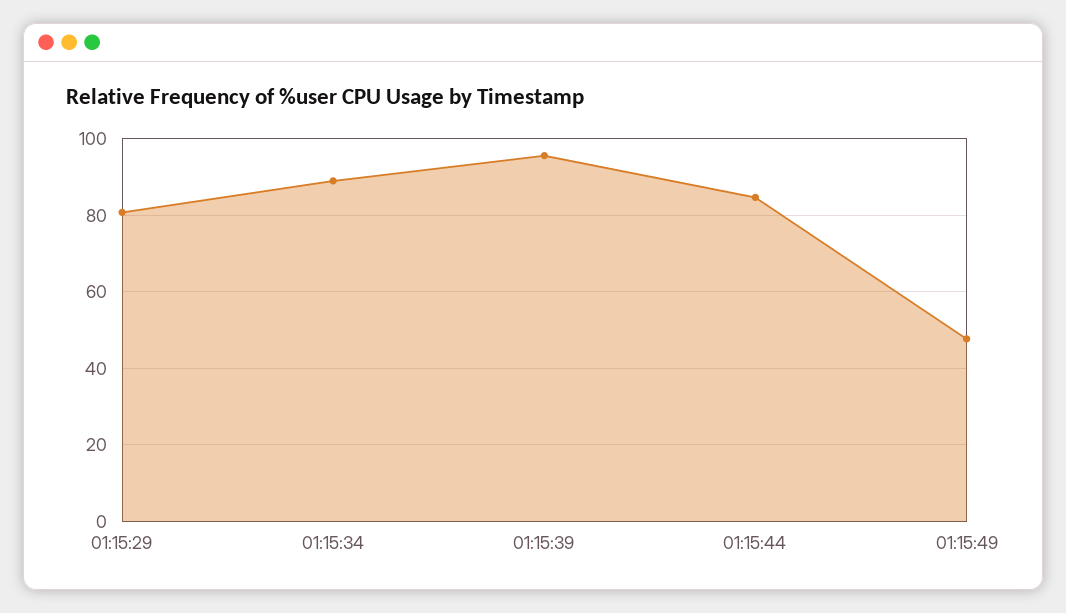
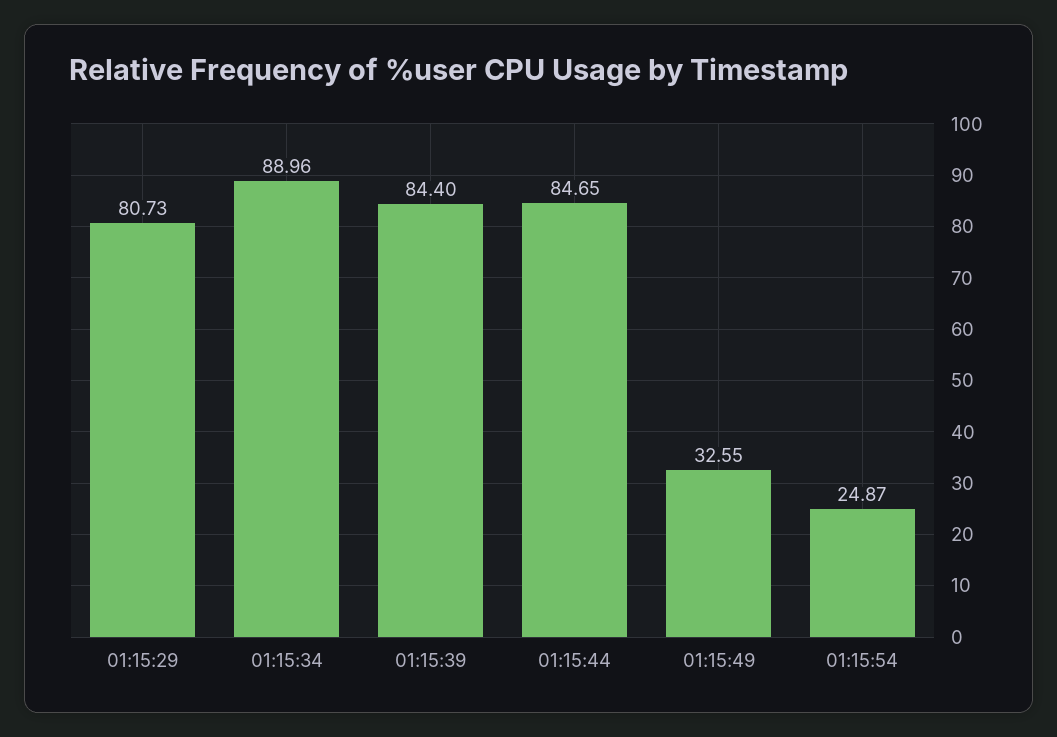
01:15:39: 96 -> 84.4
01:15:49: 48 -> 32.55
01:15:54: none -> 24.87

